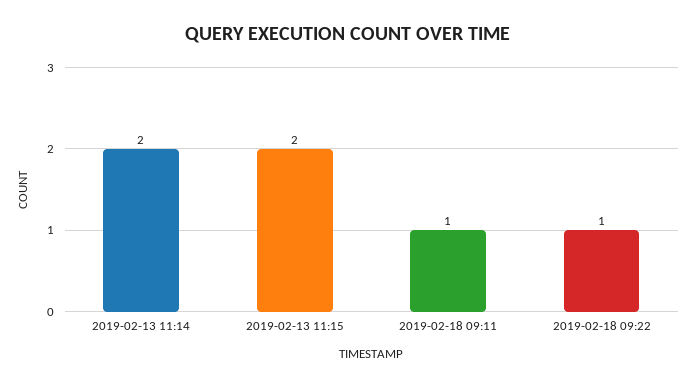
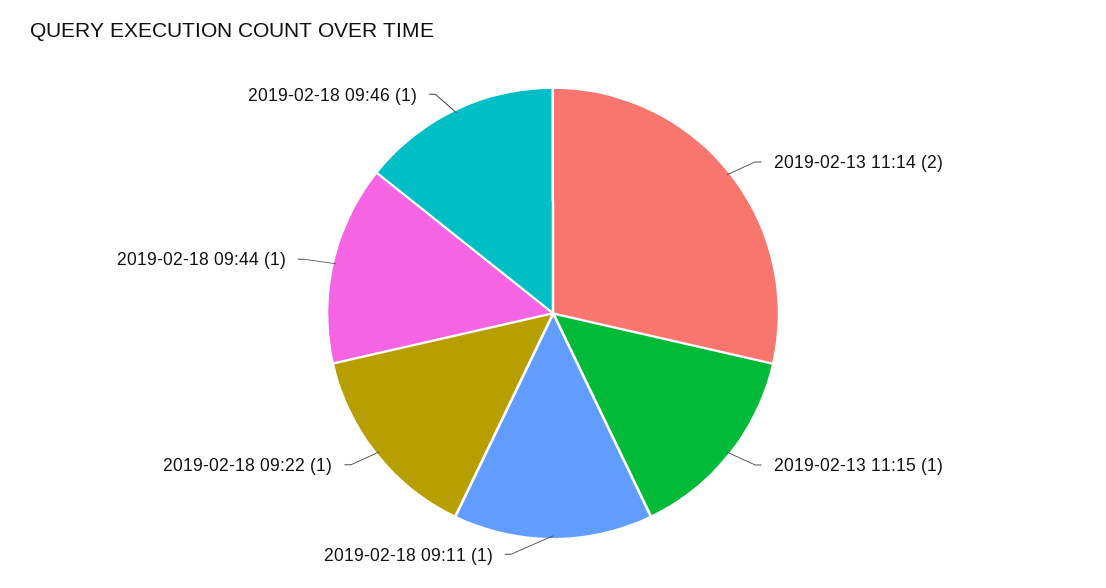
2019-02-13 11:15: 2 -> 1
2019-02-18 09:44: none -> 1
2019-02-18 09:46: none -> 1

